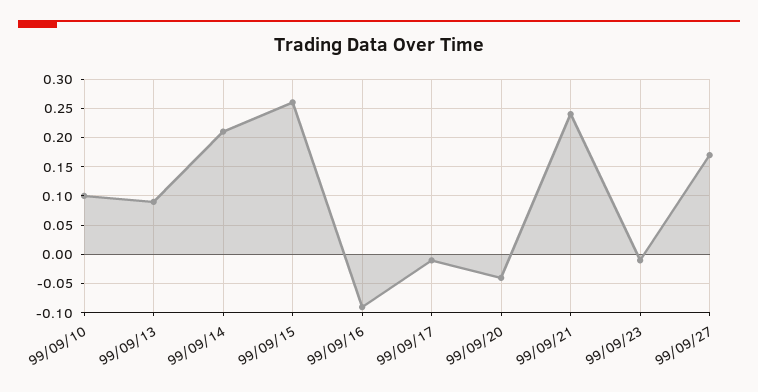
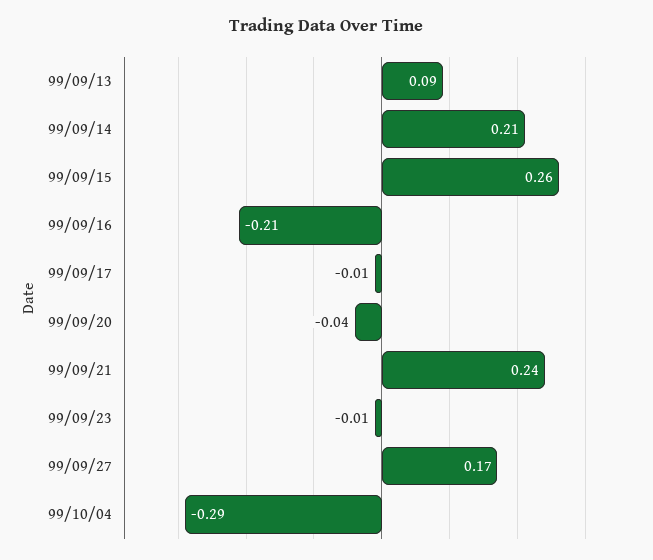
99/09/10: 0.1 -> none
99/09/16: -0.1 -> -0.21
99/10/04: none -> -0.29

